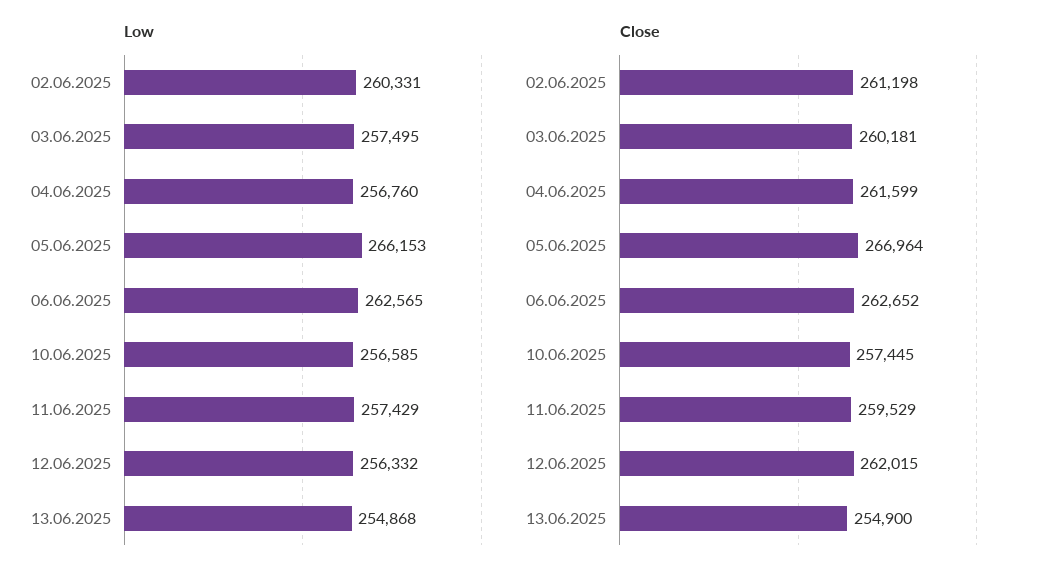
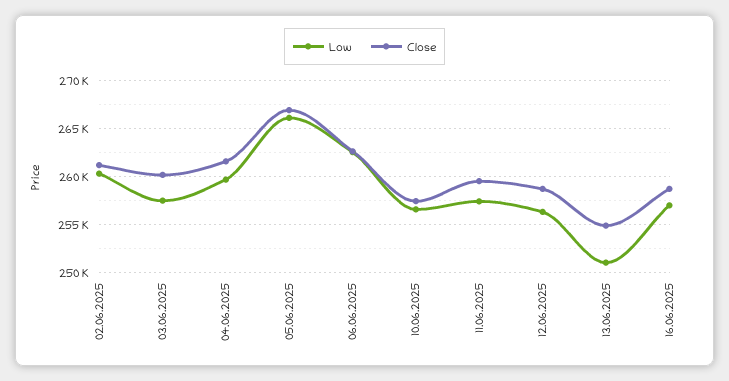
Low, 04.06.2025: 256760 -> 260000
Low, 13.06.2025: 254868 -> 251000
Close, 12.06.2025: 262015 -> 259000
Low, 16.06.2025: none -> 257000
Close, 16.06.2025: none -> 259000

